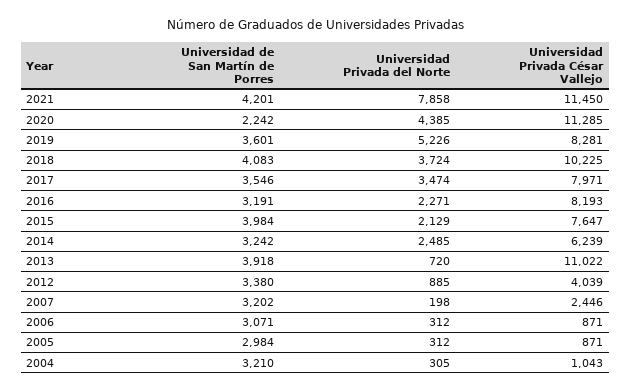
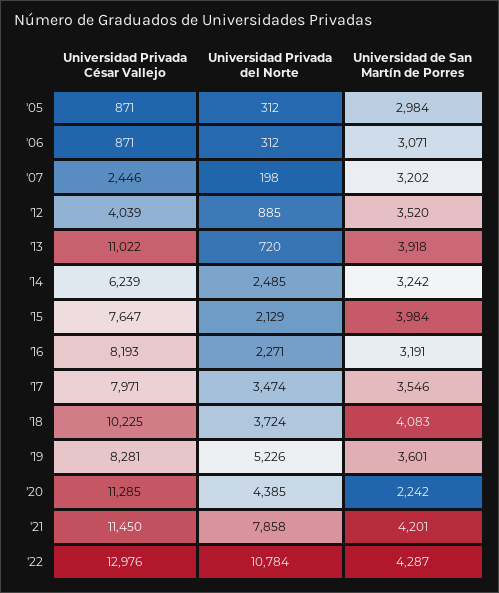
Universidad de San Martín de Porres, 2012: 3380 -> 3520
Universidad de San Martín de Porres, 2004: 3210 -> none
Universidad Privada del Norte, 2004: 305 -> none
Universidad Privada César Vallejo, 2004: 1043 -> none
Universidad Privada César Vallejo, '22: none -> 12976
Universidad Privada del Norte, '22: none -> 10784
Universidad de San Martín de Porres, '22: none -> 4287

